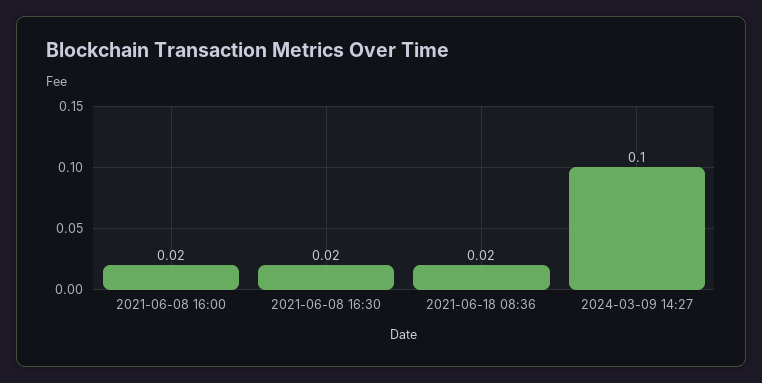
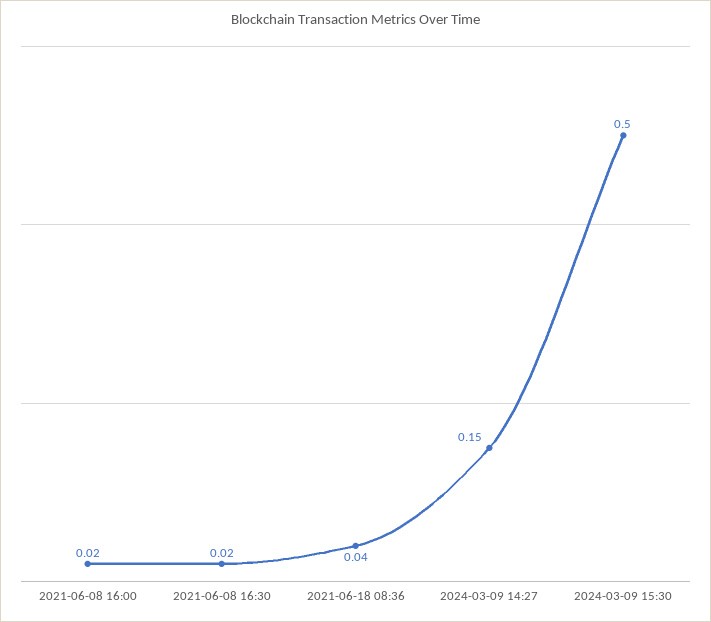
2021-06-18 08:36: 0.02 -> 0.04
2024-03-09 14:27: 0.1 -> 0.15
2024-03-09 15:30: none -> 0.5

